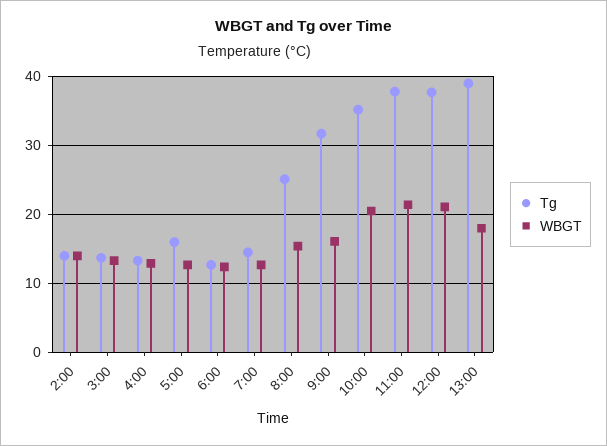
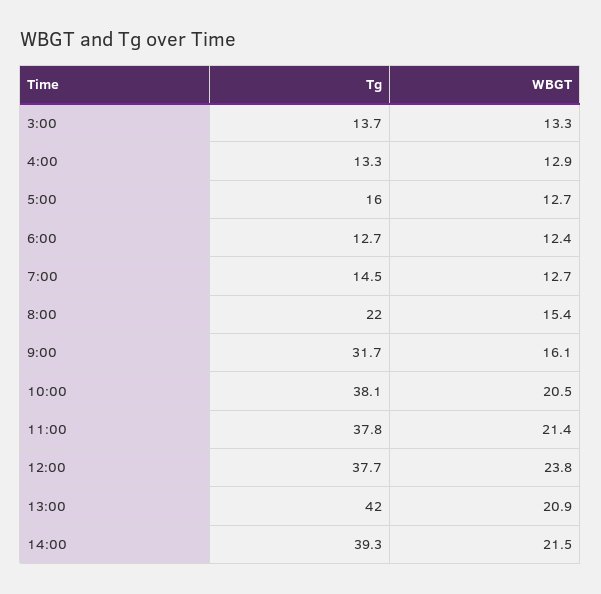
Tg, 2:00: 14 -> none
WBGT, 2:00: 14 -> none
Tg, 8:00: 25 -> 22
Tg, 10:00: 35 -> 38.1
WBGT, 12:00: 21 -> 23.8
Tg, 13:00: 39 -> 42
WBGT, 13:00: 18 -> 20.9
Tg, 14:00: none -> 39.3
WBGT, 14:00: none -> 21.5

